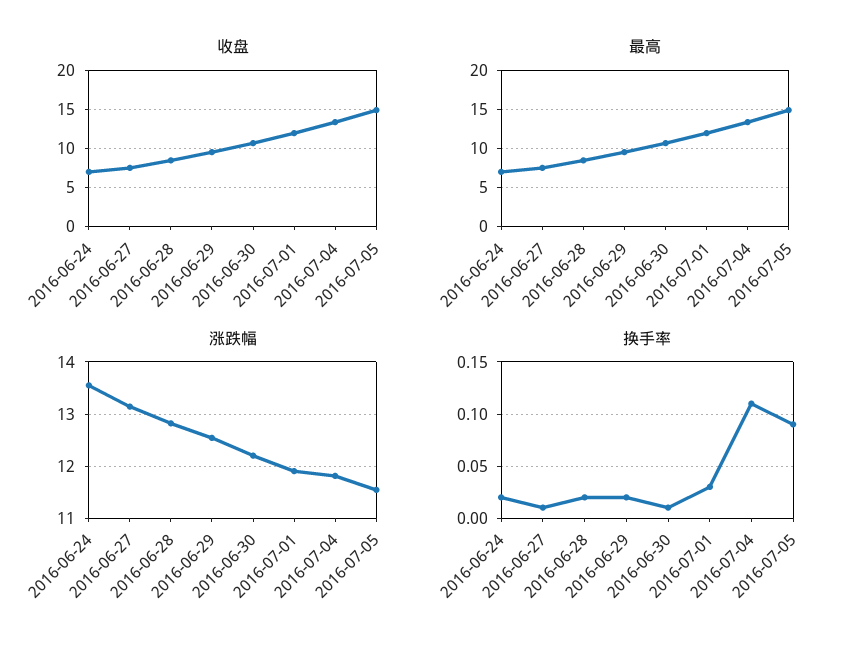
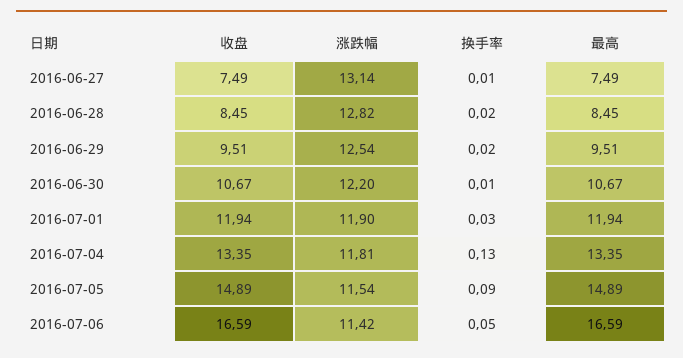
收盘, 2016-06-24: 7 -> none
最高, 2016-06-24: 7 -> none
涨跌幅, 2016-06-24: 13.6 -> none
换手率, 2016-06-24: 0.02 -> none
换手率, 2016-07-04: 0.11 -> 0.13
收盘, 2016-07-06: none -> 16.59
涨跌幅, 2016-07-06: none -> 11.42
换手率, 2016-07-06: none -> 0.05
最高, 2016-07-06: none -> 16.59

